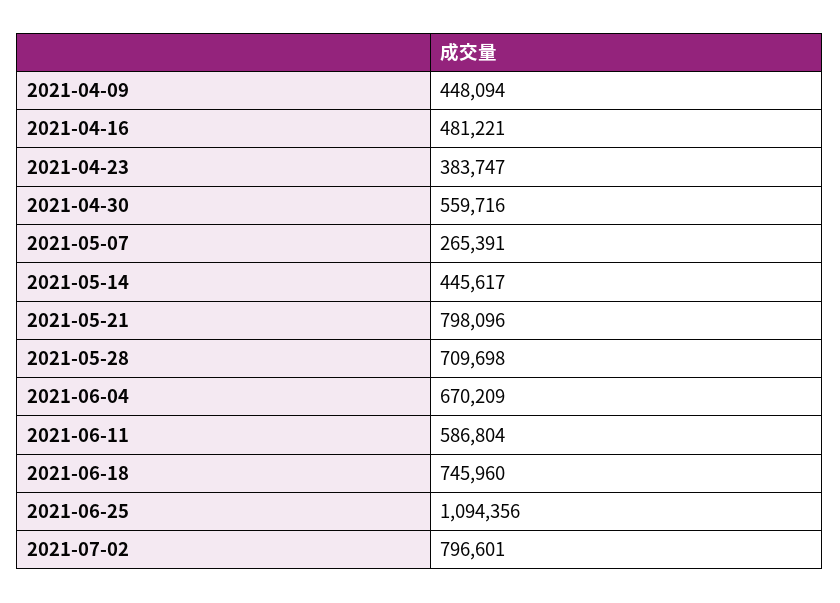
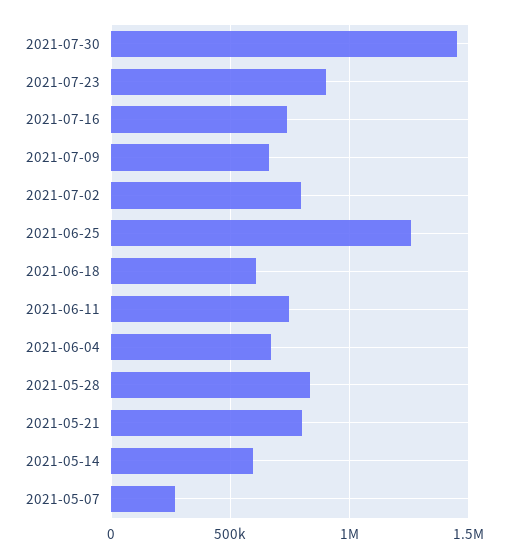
2021-04-09: 448094 -> none
2021-04-16: 481221 -> none
2021-04-23: 383747 -> none
2021-04-30: 559716 -> none
2021-05-14: 445617 -> 600000
2021-05-28: 709698 -> 850000
2021-06-11: 586804 -> 750000
2021-06-18: 745960 -> 600000
2021-06-25: 1094356 -> 1250000
2021-07-30: none -> 1450000
2021-07-23: none -> 900000
2021-07-16: none -> 750000
2021-07-09: none -> 650000

